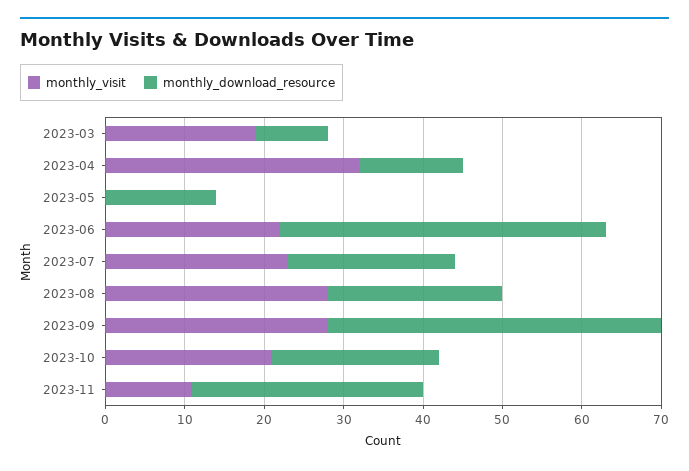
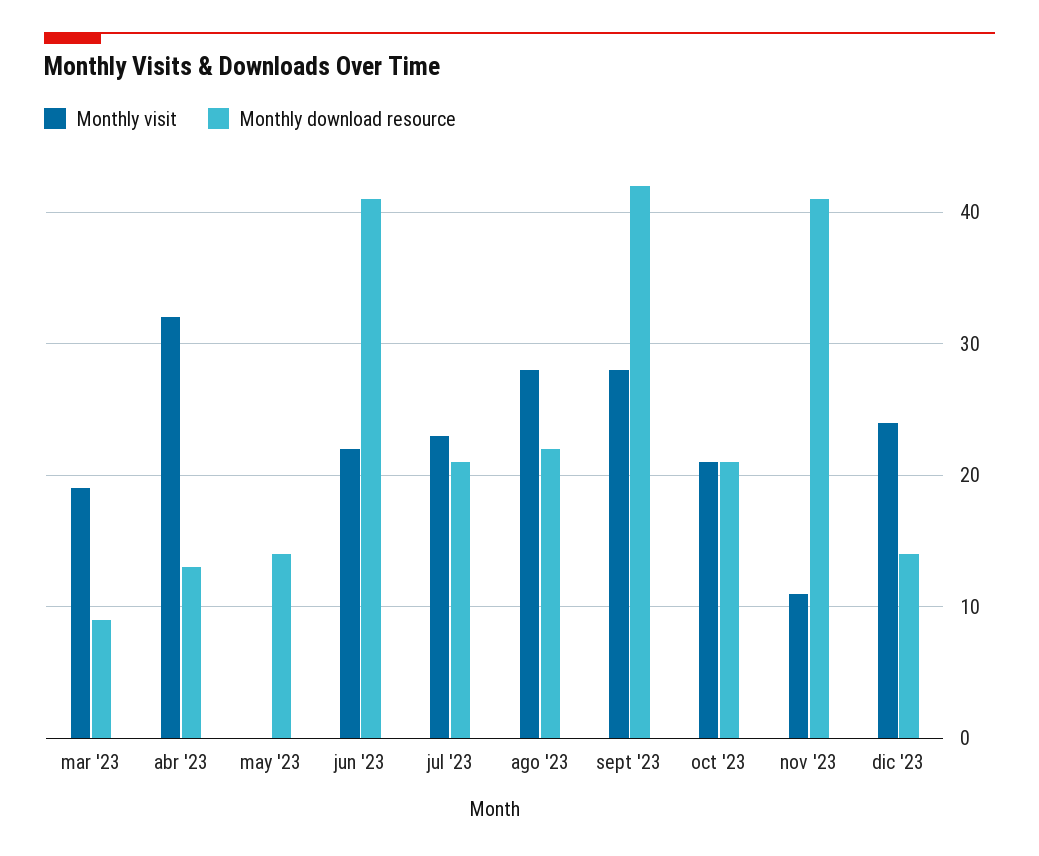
monthly_download_resource, 2023-11: 30 -> 41
monthly_visit, dic '23: none -> 24
monthly_download_resource, dic '23: none -> 14

